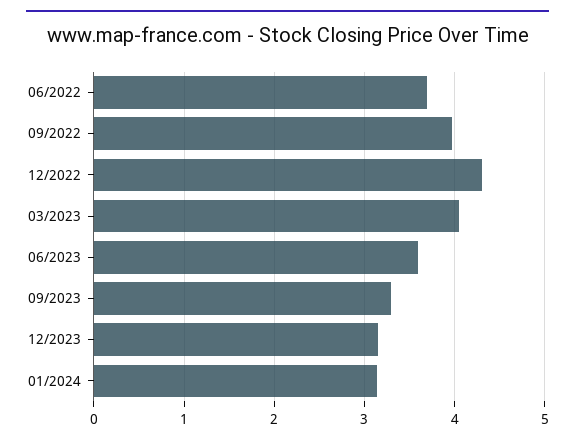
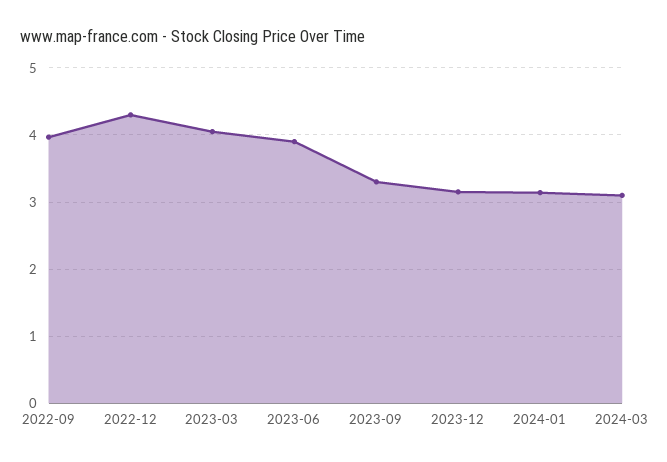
06/2022: 3.7 -> none
06/2023: 3.6 -> 3.9
2024-03: none -> 3.1

